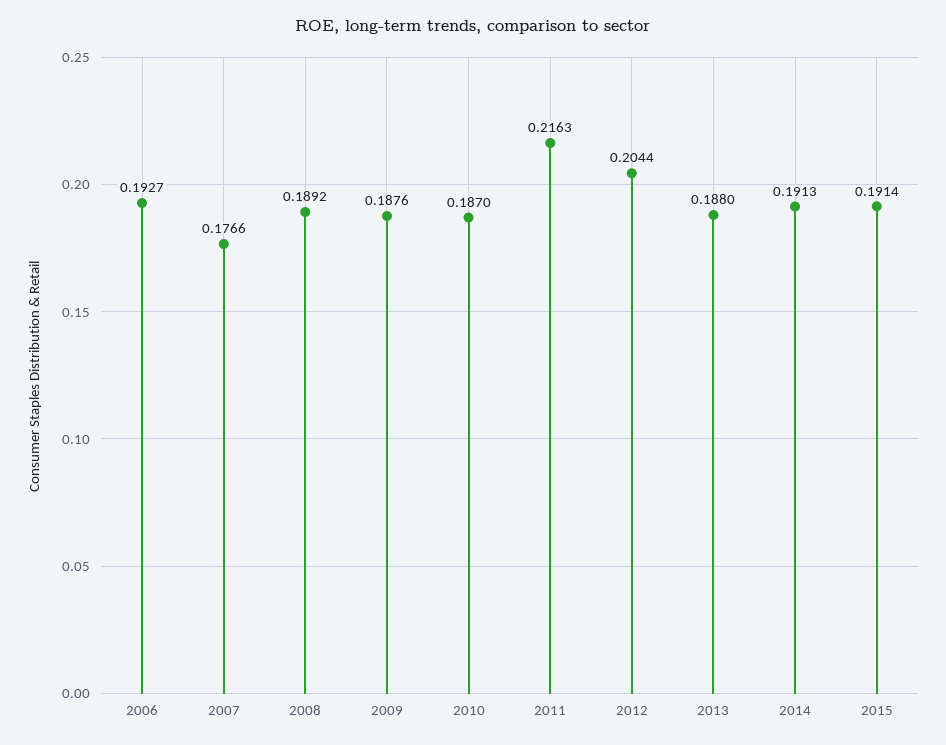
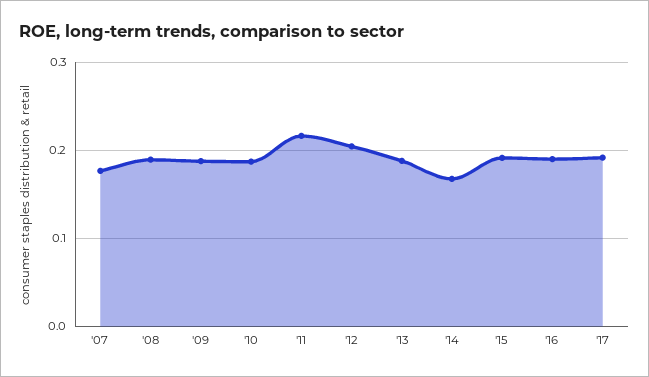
2006: 0.1927 -> none
2014: 0.1913 -> 0.17
'16: none -> 0.19
'17: none -> 0.19

